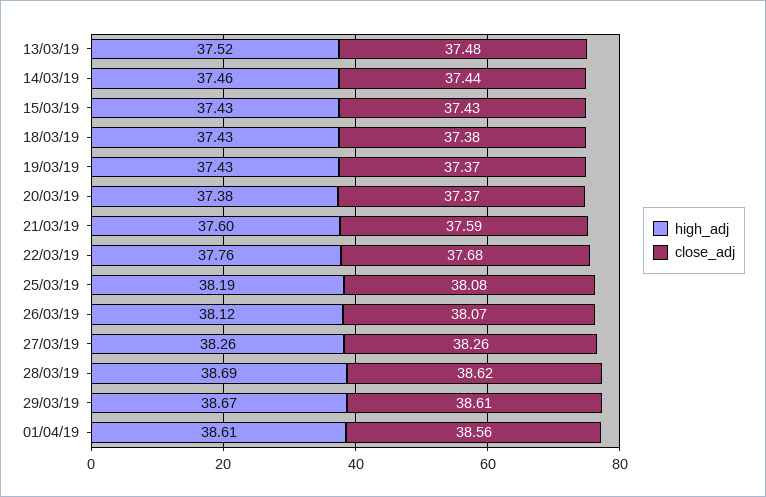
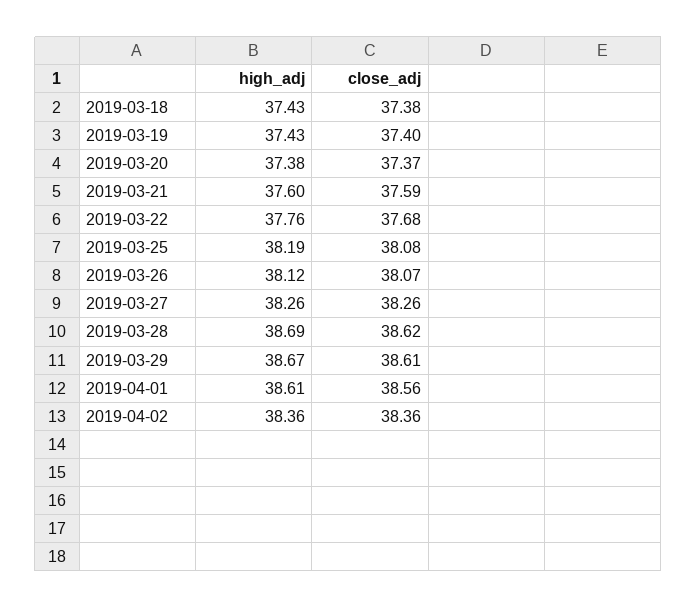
high_adj, 13/03/19: 37.52 -> none
close_adj, 13/03/19: 37.48 -> none
high_adj, 14/03/19: 37.46 -> none
close_adj, 14/03/19: 37.44 -> none
high_adj, 15/03/19: 37.43 -> none
close_adj, 15/03/19: 37.43 -> none
close_adj, 19/03/19: 37.37 -> 37.4
high_adj, 2019-04-02: none -> 38.36
close_adj, 2019-04-02: none -> 38.36

